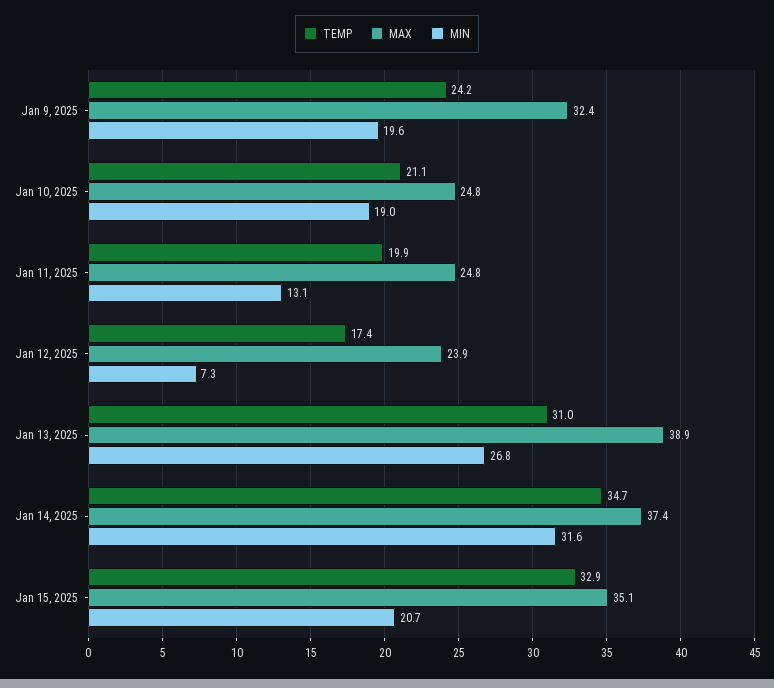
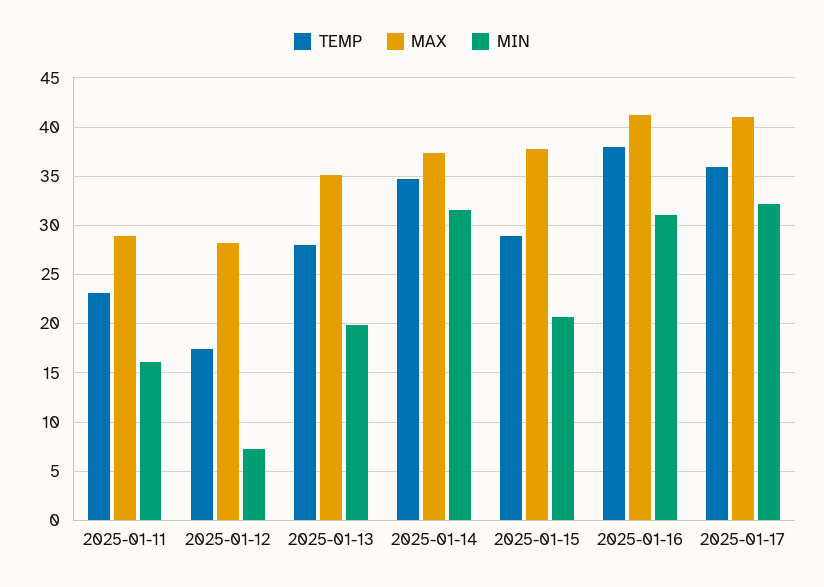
TEMP, Jan 9, 2025: 24.2 -> none
MAX, Jan 9, 2025: 32.4 -> none
MIN, Jan 9, 2025: 19.6 -> none
TEMP, Jan 10, 2025: 21.1 -> none
MAX, Jan 10, 2025: 24.8 -> none
MIN, Jan 10, 2025: 19 -> none
TEMP, Jan 11, 2025: 19.9 -> 23
MAX, Jan 11, 2025: 24.8 -> 29
MIN, Jan 11, 2025: 13.1 -> 16
MAX, Jan 12, 2025: 23.9 -> 28
TEMP, Jan 13, 2025: 31 -> 28
MAX, Jan 13, 2025: 38.9 -> 35
MIN, Jan 13, 2025: 26.8 -> 20
TEMP, Jan 15, 2025: 32.9 -> 29
MAX, Jan 15, 2025: 35.1 -> 38
TEMP, 2025-01-16: none -> 38
MAX, 2025-01-16: none -> 41
MIN, 2025-01-16: none -> 31
TEMP, 2025-01-17: none -> 36
MAX, 2025-01-17: none -> 41
MIN, 2025-01-17: none -> 32

